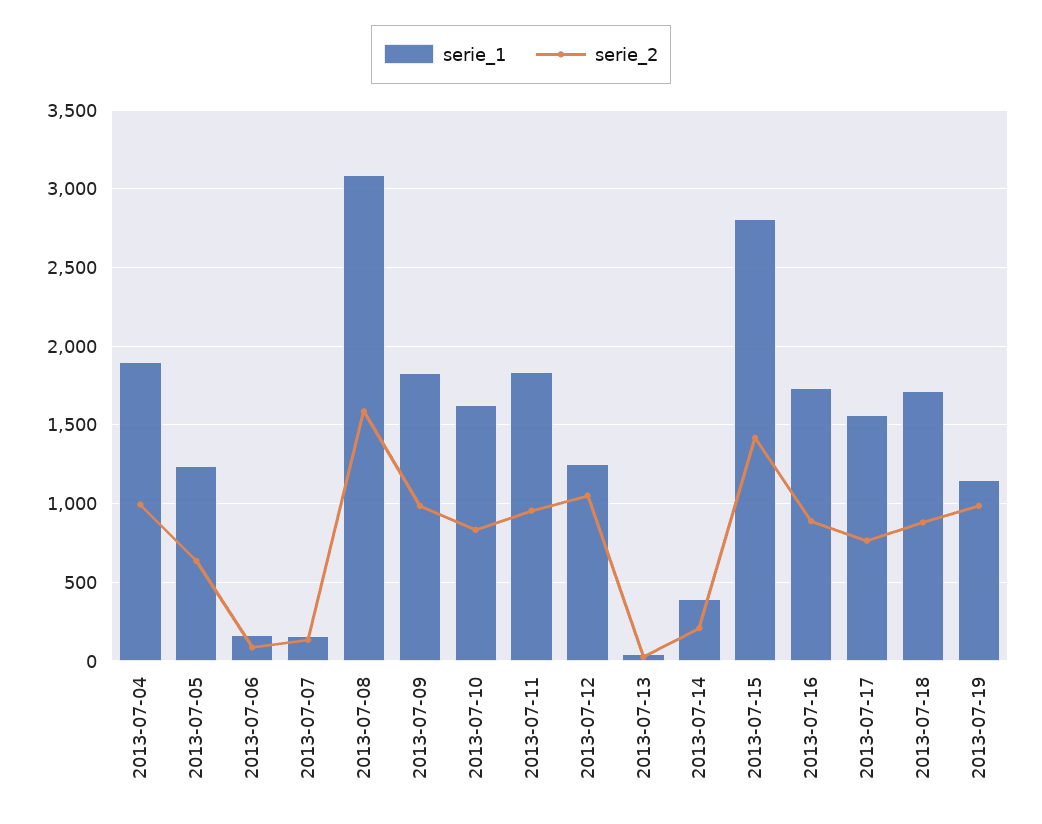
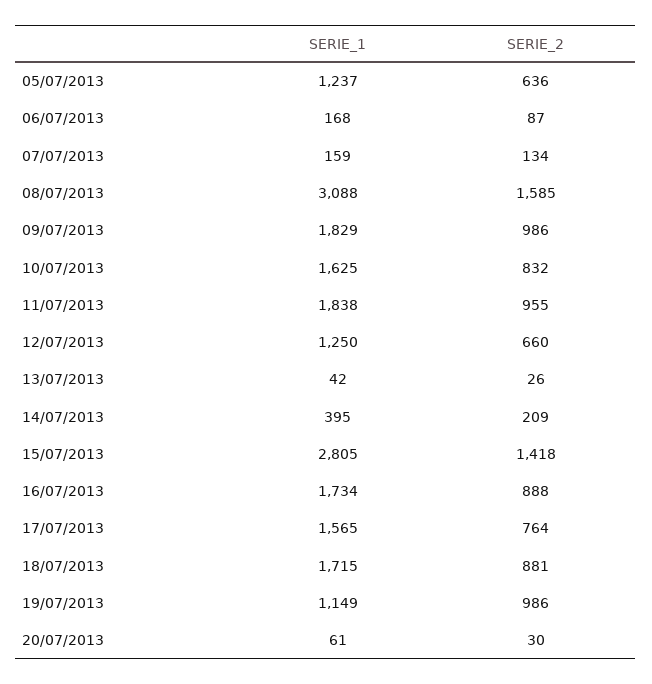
serie_1, 2013-07-04: 1900 -> none
serie_2, 2013-07-04: 1000 -> none
serie_2, 2013-07-12: 1050 -> 660
serie_1, 20/07/2013: none -> 61
serie_2, 20/07/2013: none -> 30

